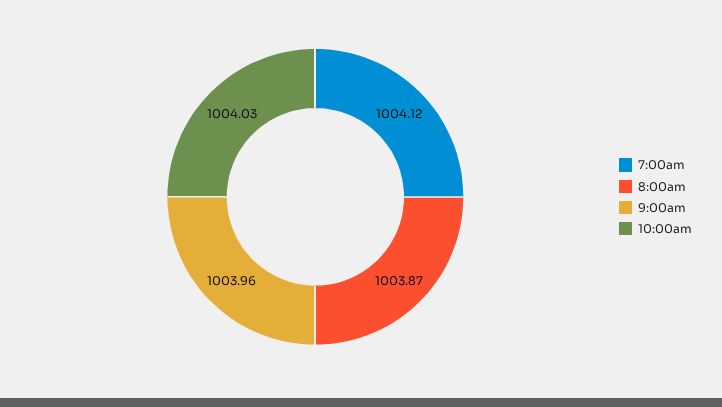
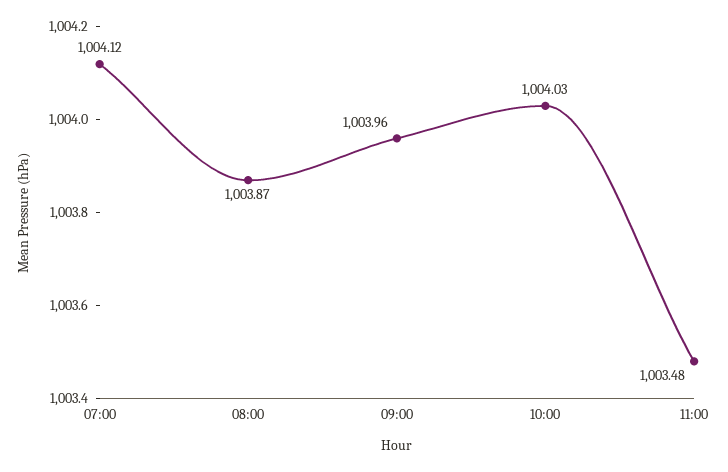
11:00: none -> 1003.48

